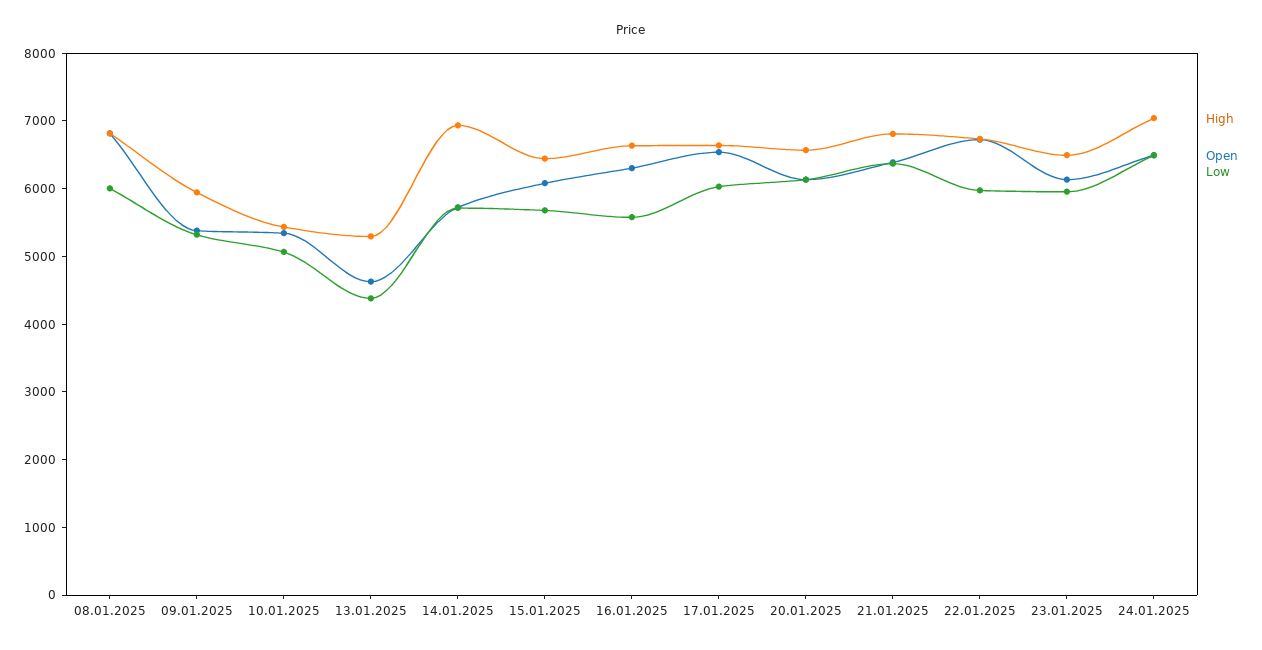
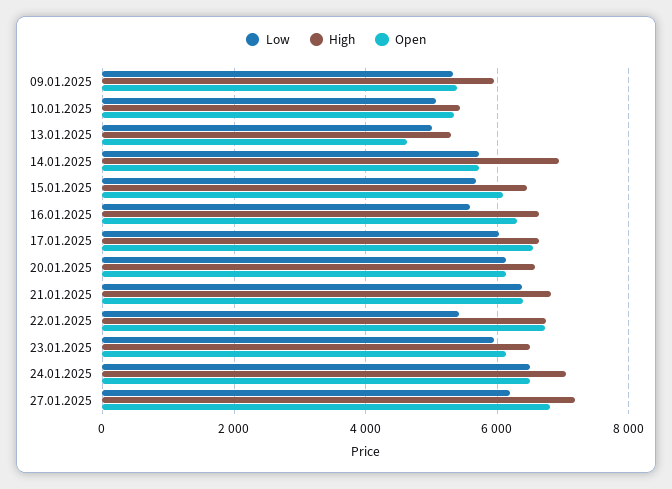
High, 08.01.2025: 6800 -> none
Open, 08.01.2025: 6800 -> none
Low, 08.01.2025: 6000 -> none
Low, 13.01.2025: 4400 -> 5000
Low, 22.01.2025: 6000 -> 5400
Low, 27.01.2025: none -> 6200
High, 27.01.2025: none -> 7200
Open, 27.01.2025: none -> 6800

